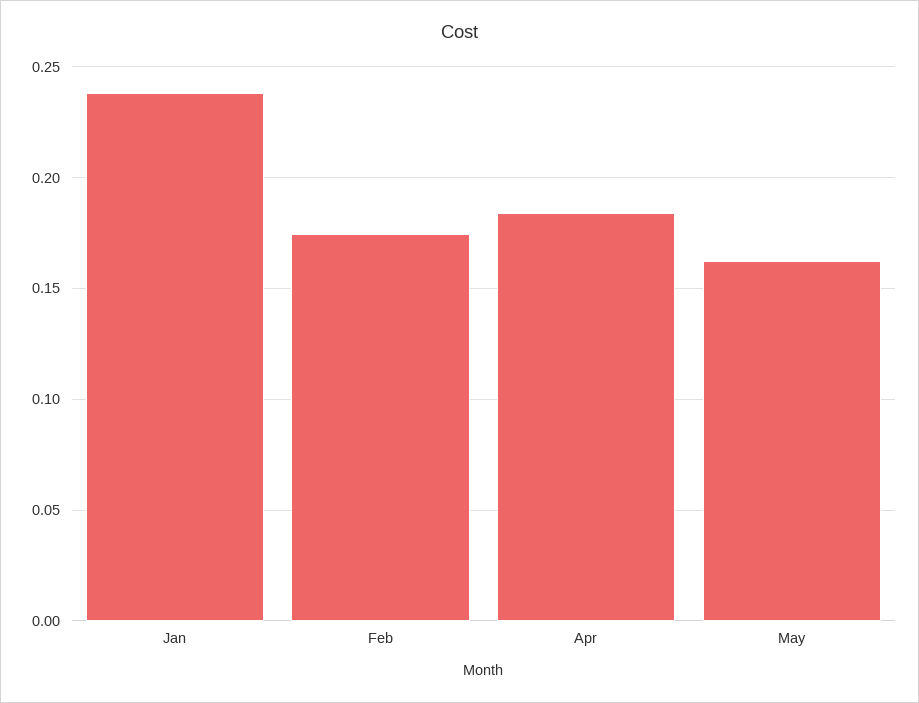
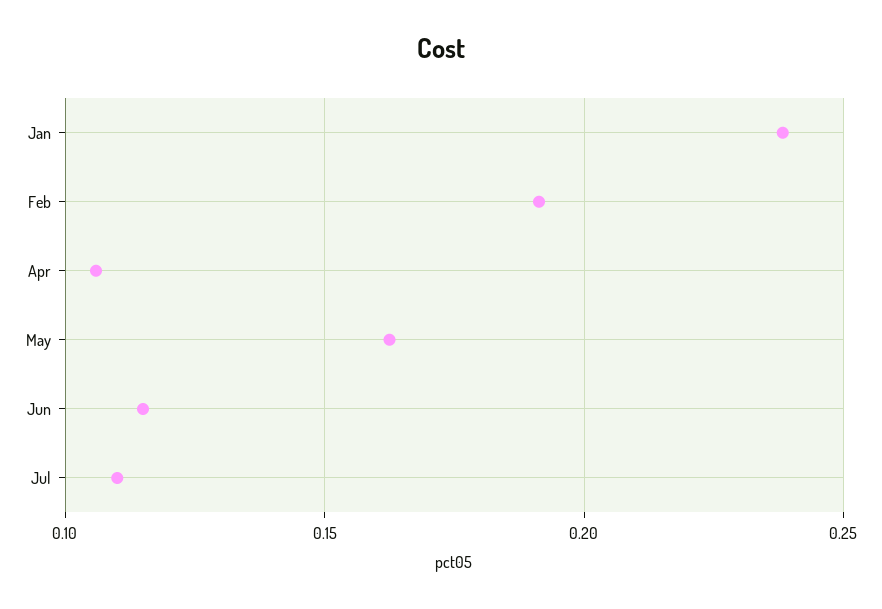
Feb: 0.175 -> 0.19
Apr: 0.185 -> 0.105
Jun: none -> 0.115
Jul: none -> 0.11

